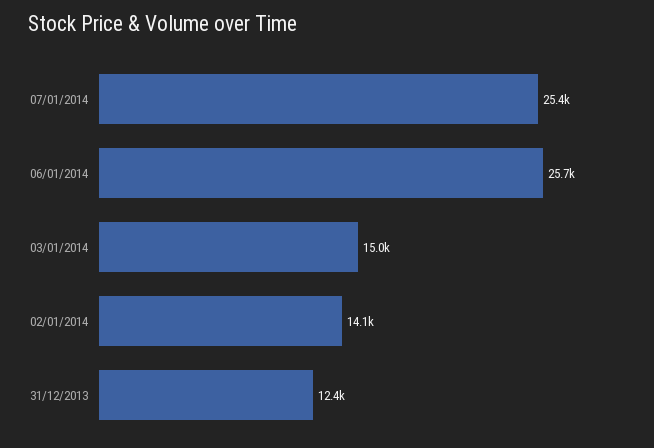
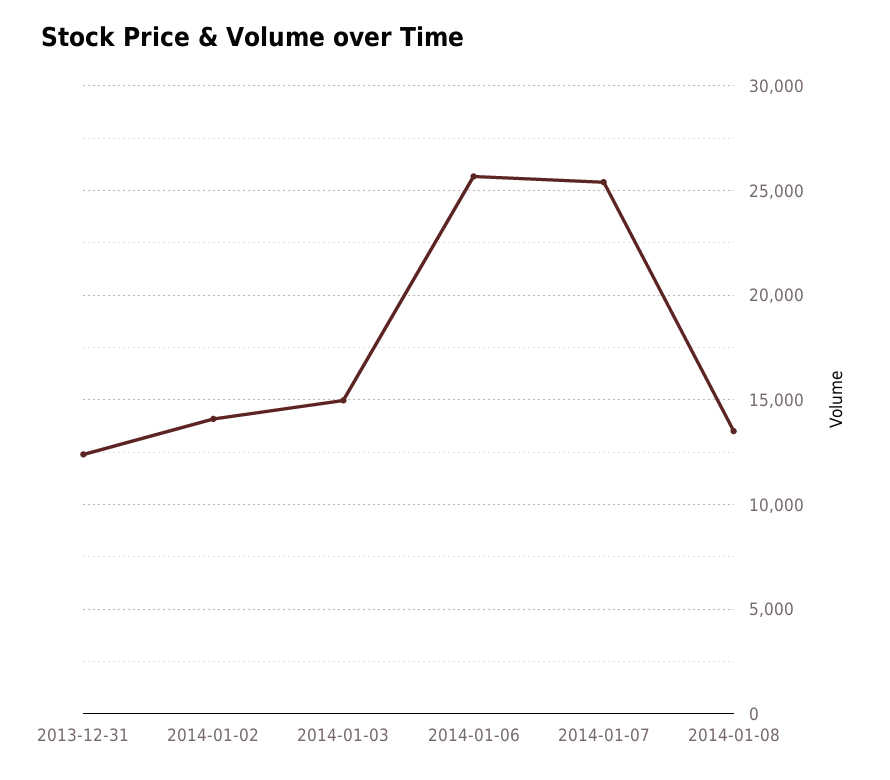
2014-01-08: none -> 13500

